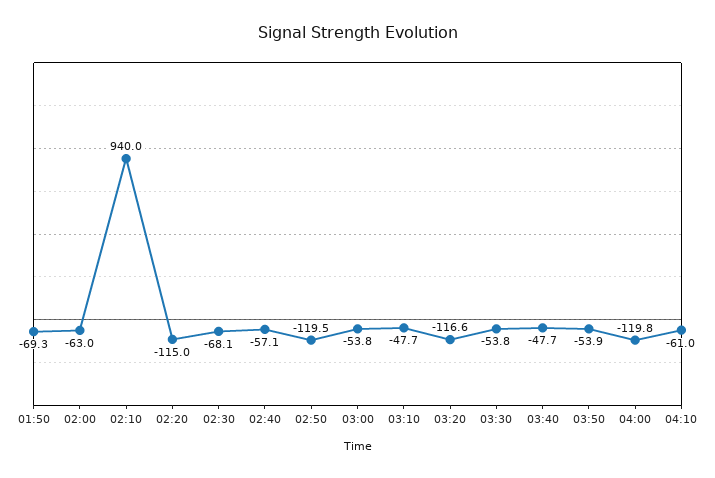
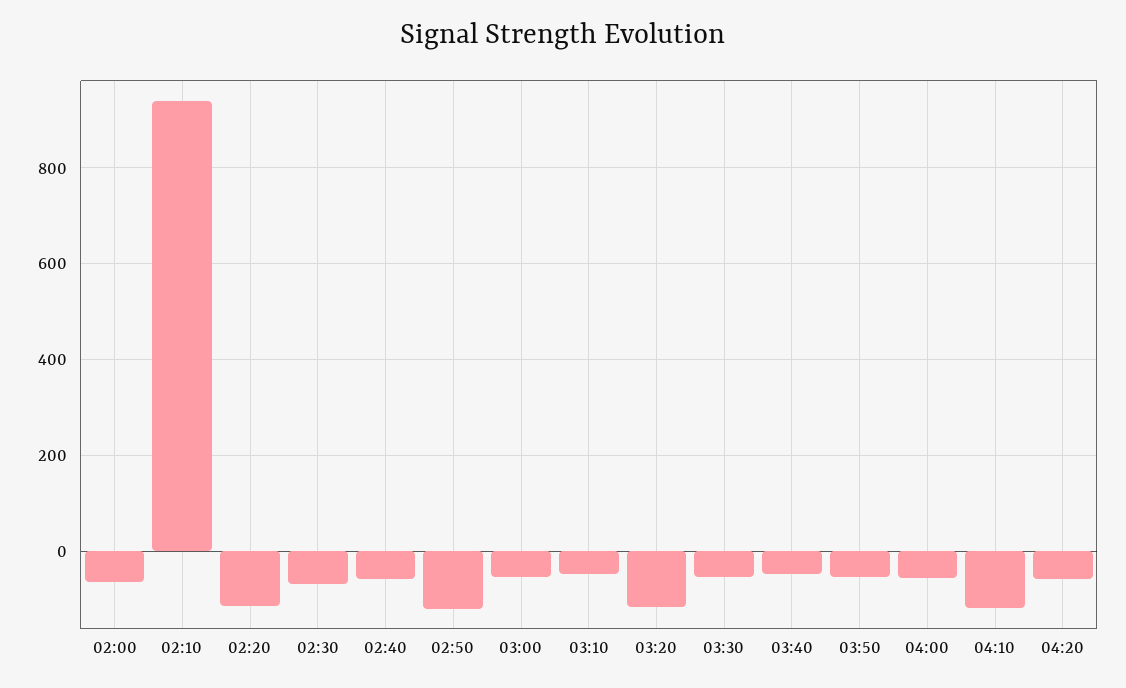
01:50: -69.3 -> none
04:00: -119.8 -> -60
04:10: -61 -> -120
04:20: none -> -60

